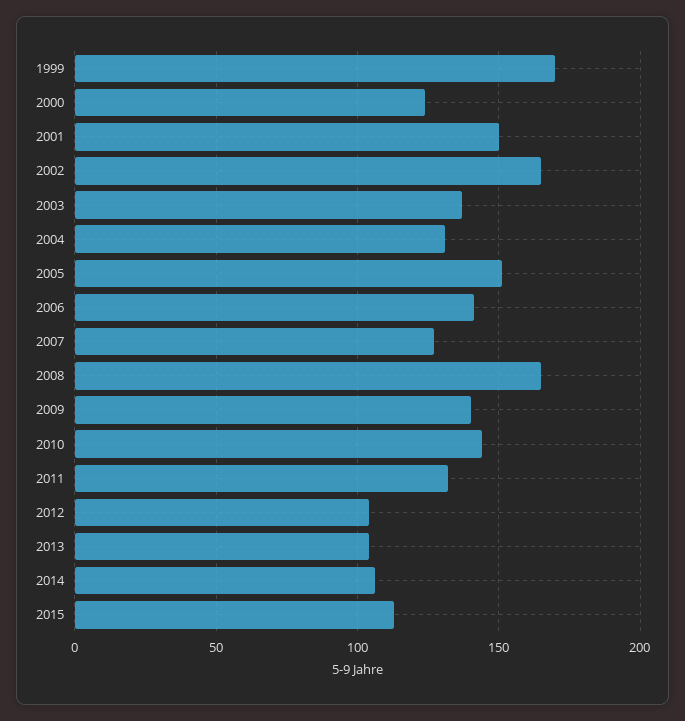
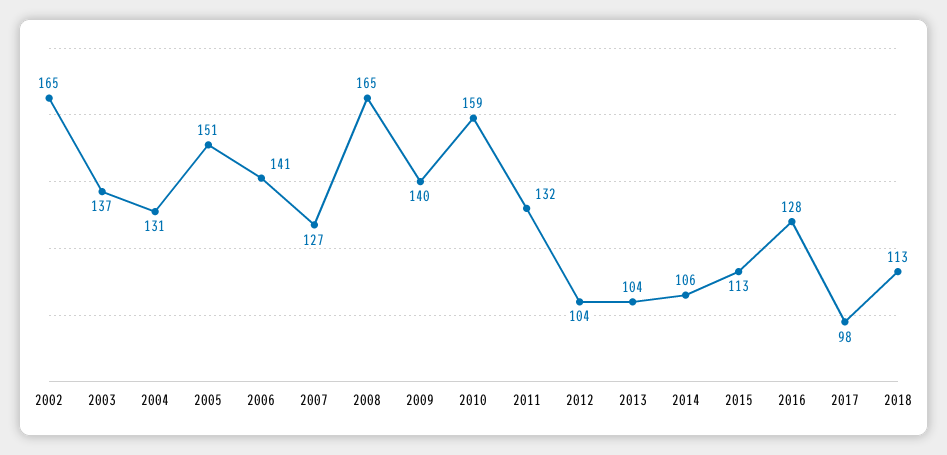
1999: 170 -> none
2000: 125 -> none
2001: 150 -> none
2010: 145 -> 159
2016: none -> 128
2017: none -> 98
2018: none -> 113

